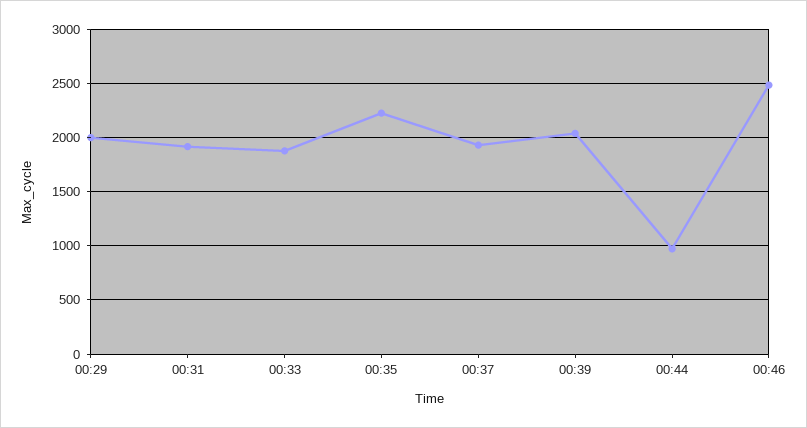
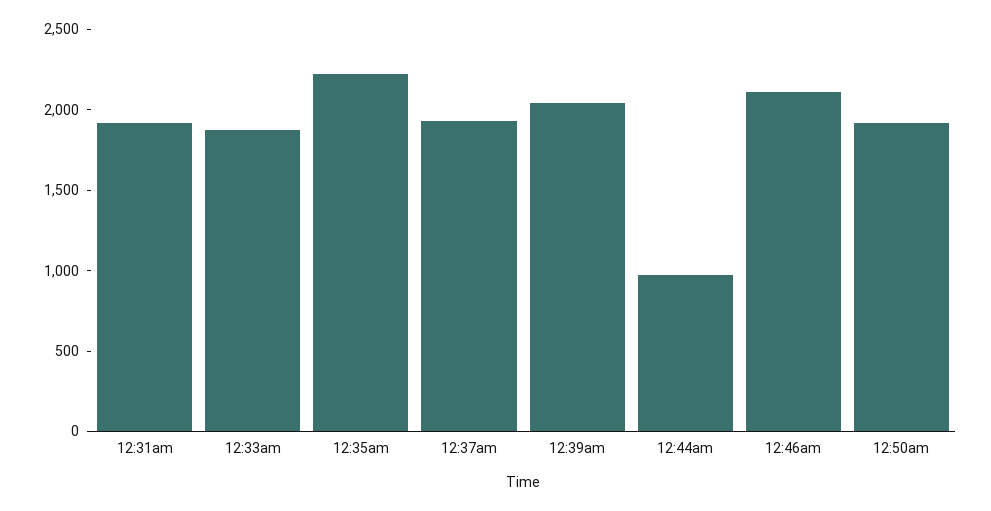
00:29: 2000 -> none
00:46: 2500 -> 2100
12:50am: none -> 1900

